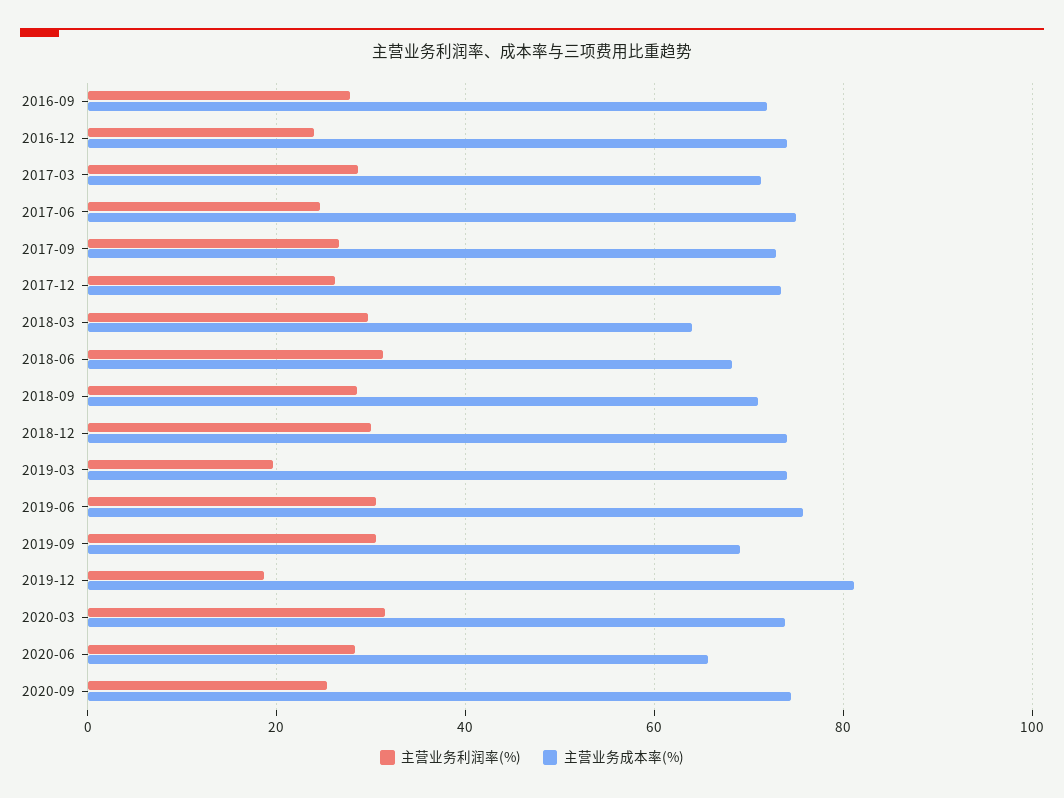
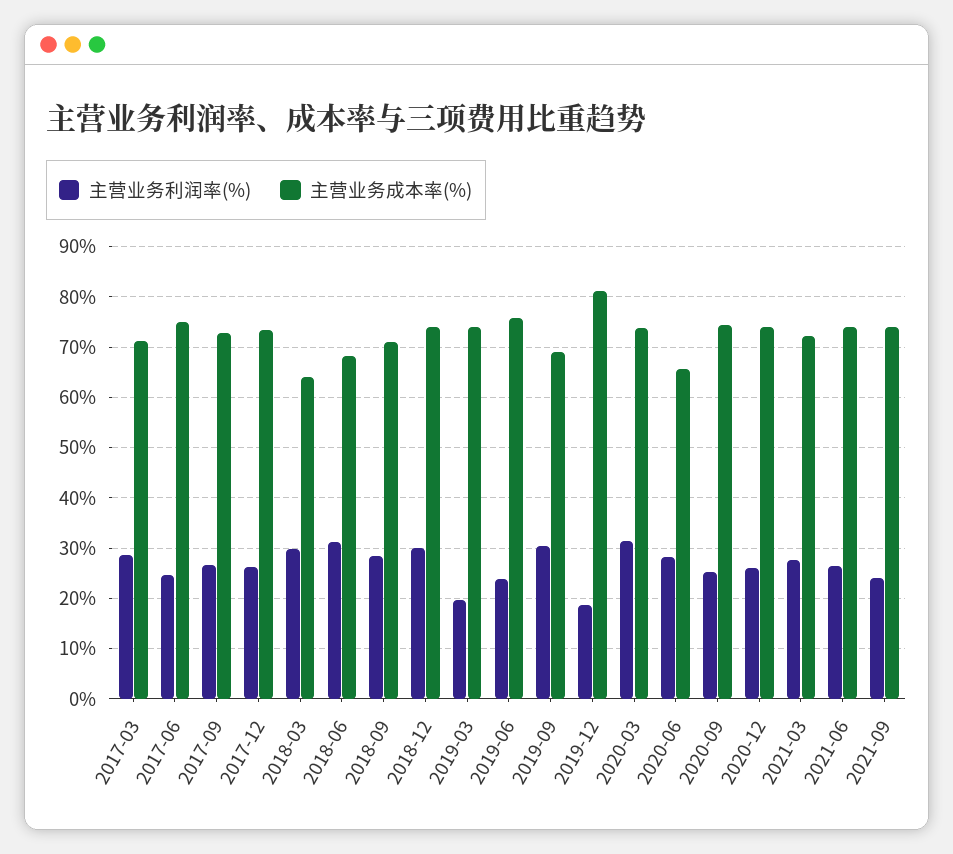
主营业务利润率(%), 2016-09: 28 -> none
主营业务成本率(%), 2016-09: 72 -> none
主营业务利润率(%), 2016-12: 24 -> none
主营业务成本率(%), 2016-12: 74 -> none
主营业务利润率(%), 2019-06: 30 -> 24
主营业务利润率(%), 2020-12: none -> 26
主营业务成本率(%), 2020-12: none -> 74
主营业务利润率(%), 2021-03: none -> 28
主营业务成本率(%), 2021-03: none -> 72
主营业务利润率(%), 2021-06: none -> 26
主营业务成本率(%), 2021-06: none -> 74
主营业务利润率(%), 2021-09: none -> 24
主营业务成本率(%), 2021-09: none -> 74

